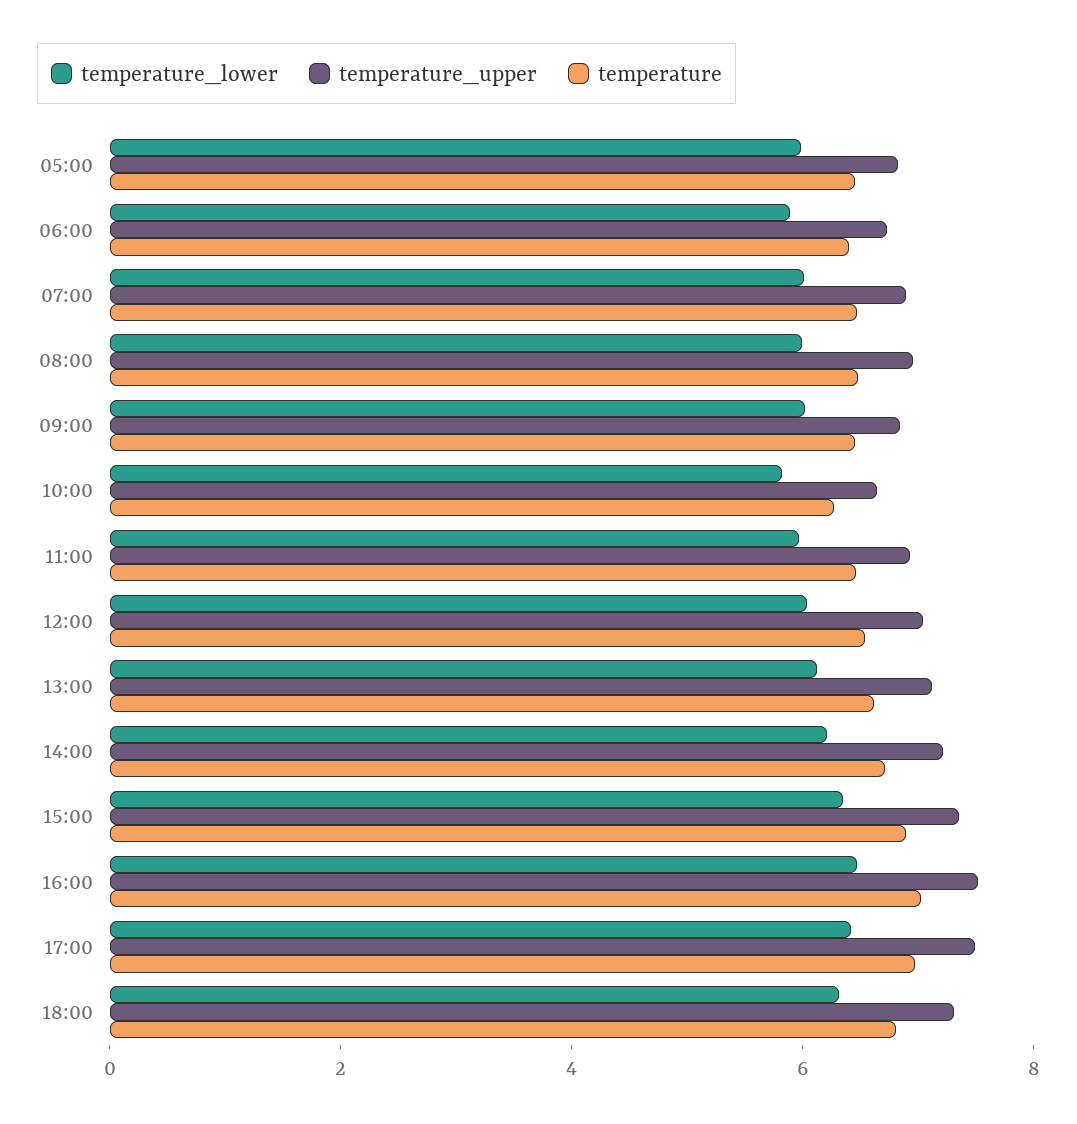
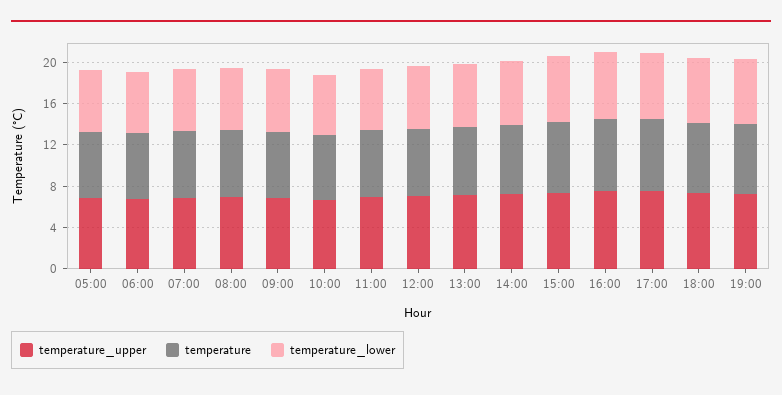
temperature_upper, 19:00: none -> 7
temperature, 19:00: none -> 7
temperature_lower, 19:00: none -> 6

